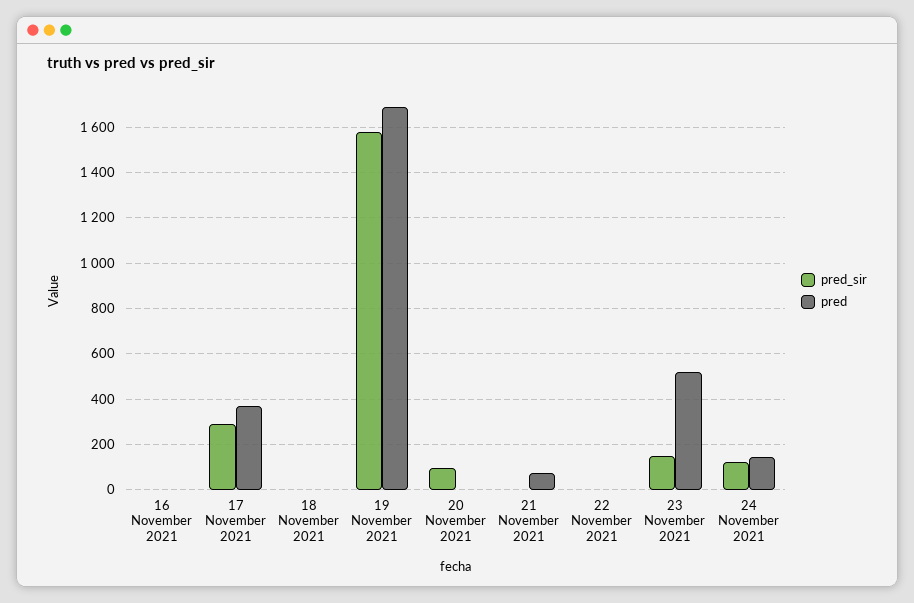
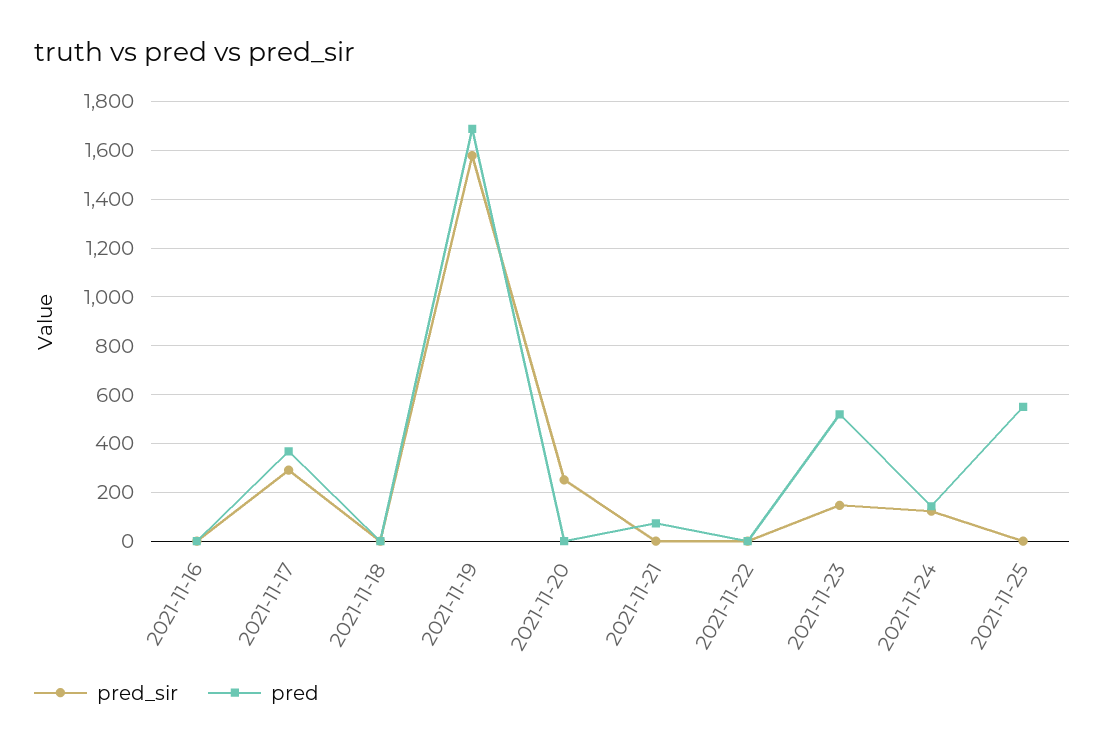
pred_sir, 20 November 2021: 100 -> 250
pred_sir, 2021-11-25: none -> 0
pred, 2021-11-25: none -> 550

